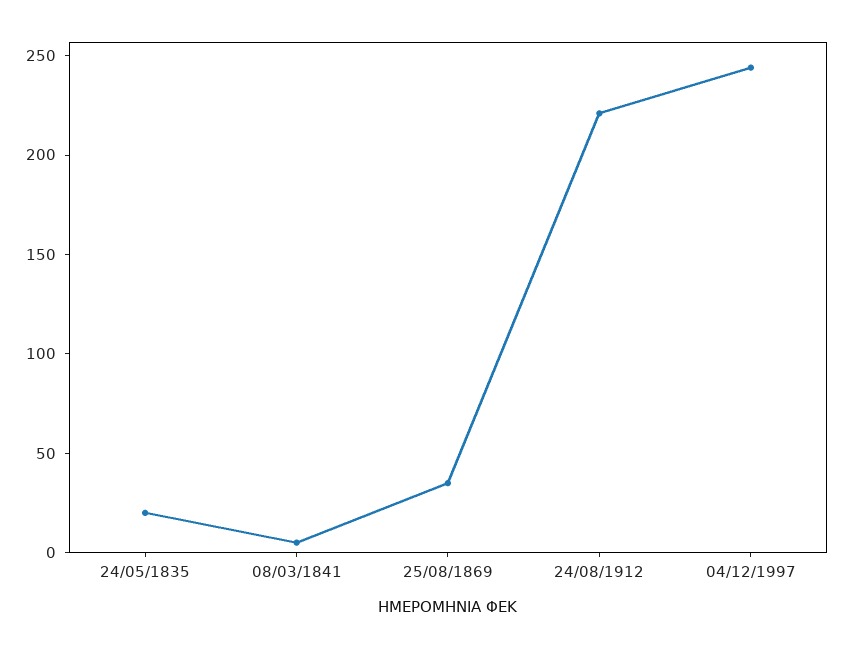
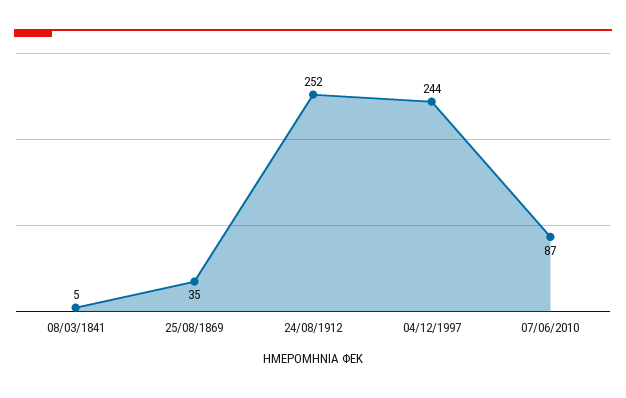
24/05/1835: 20 -> none
24/08/1912: 220 -> 252
07/06/2010: none -> 87

